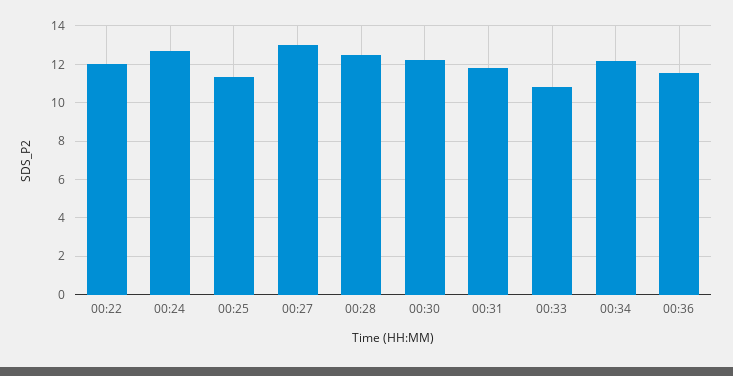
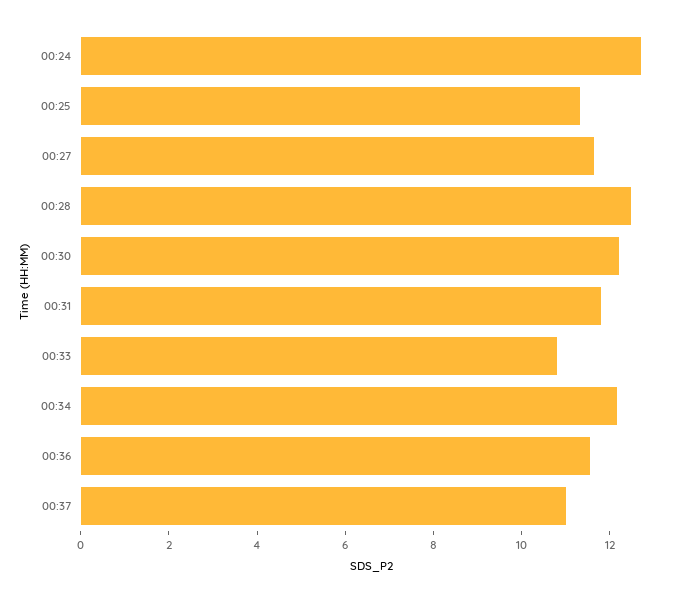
00:22: 12 -> none
00:27: 13 -> 11.5
00:37: none -> 11

